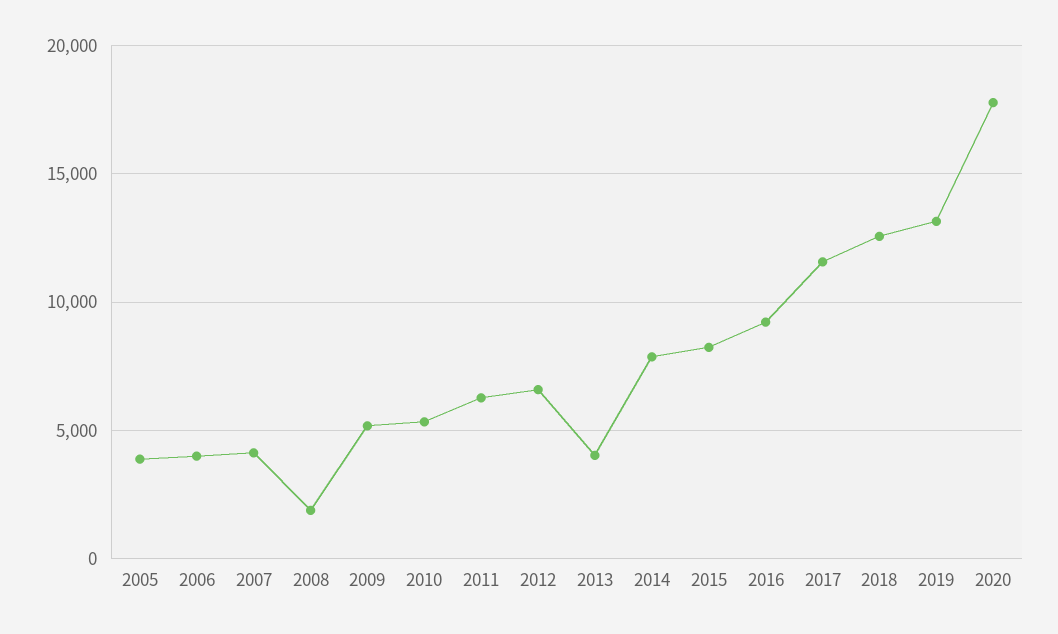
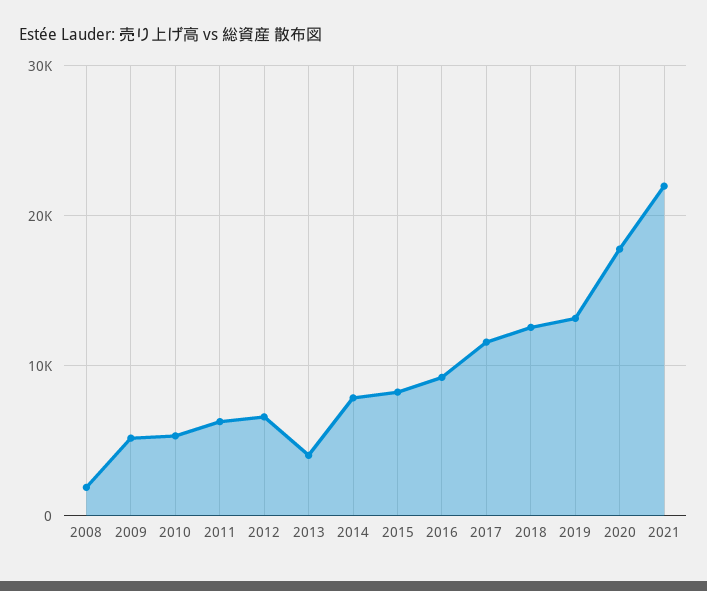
2005: 4000 -> none
2006: 4000 -> none
2007: 4000 -> none
2021: none -> 22000

